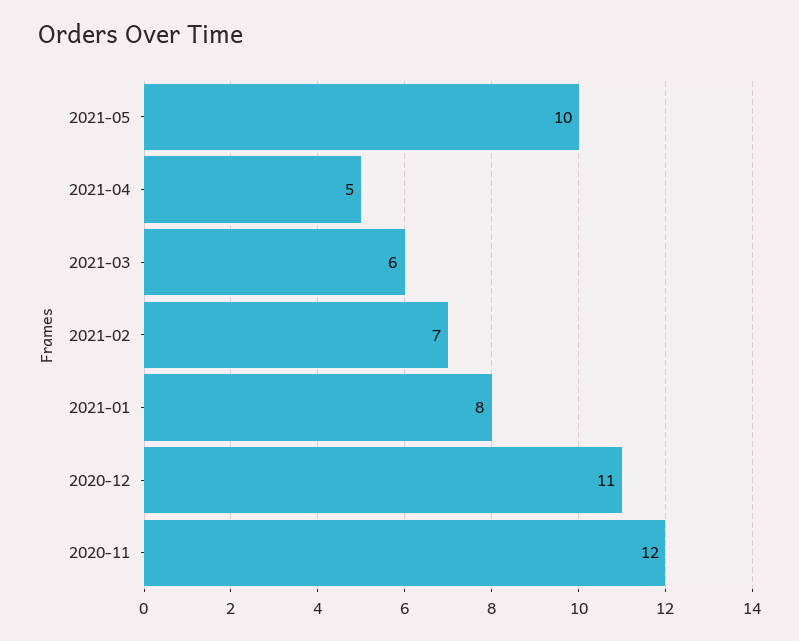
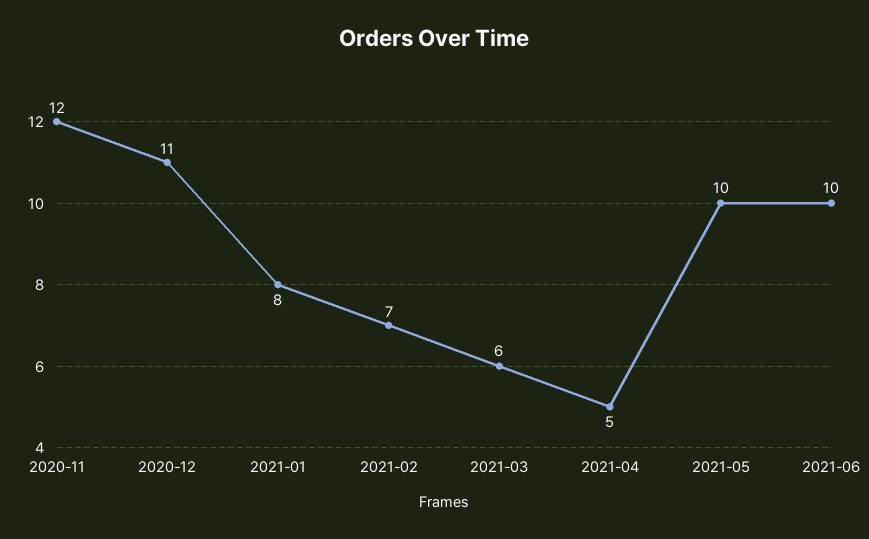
2021-06: none -> 10

